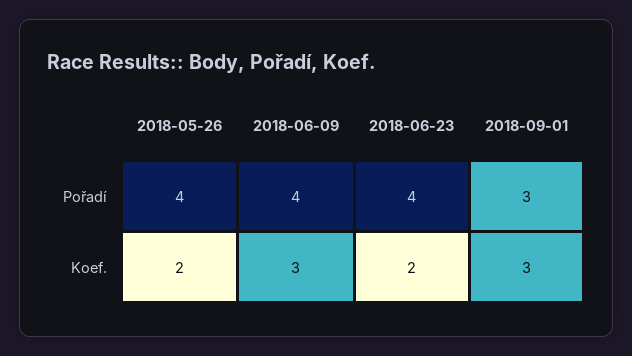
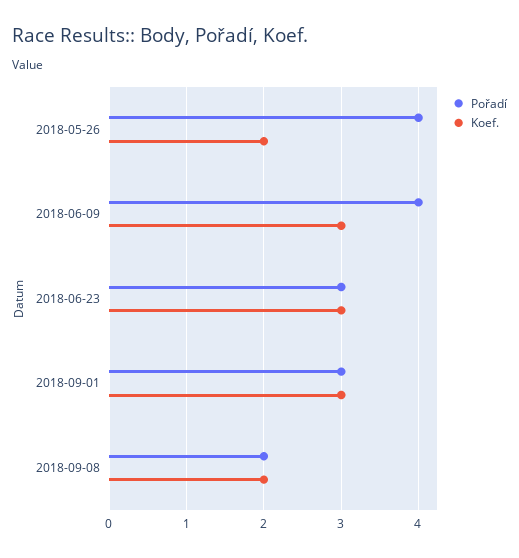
Pořadí, 2018-06-23: 4 -> 3
Koef., 2018-06-23: 2 -> 3
Pořadí, 2018-09-08: none -> 2
Koef., 2018-09-08: none -> 2

